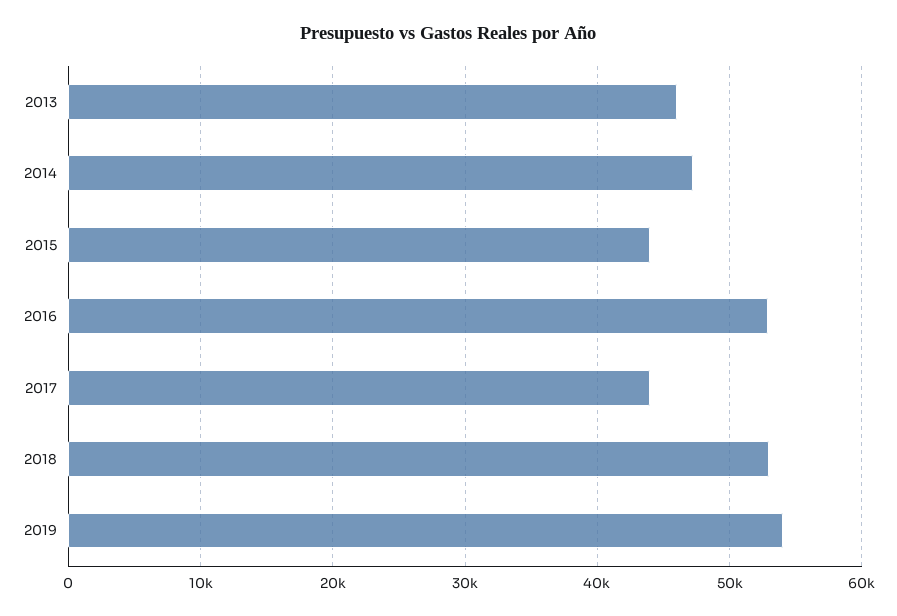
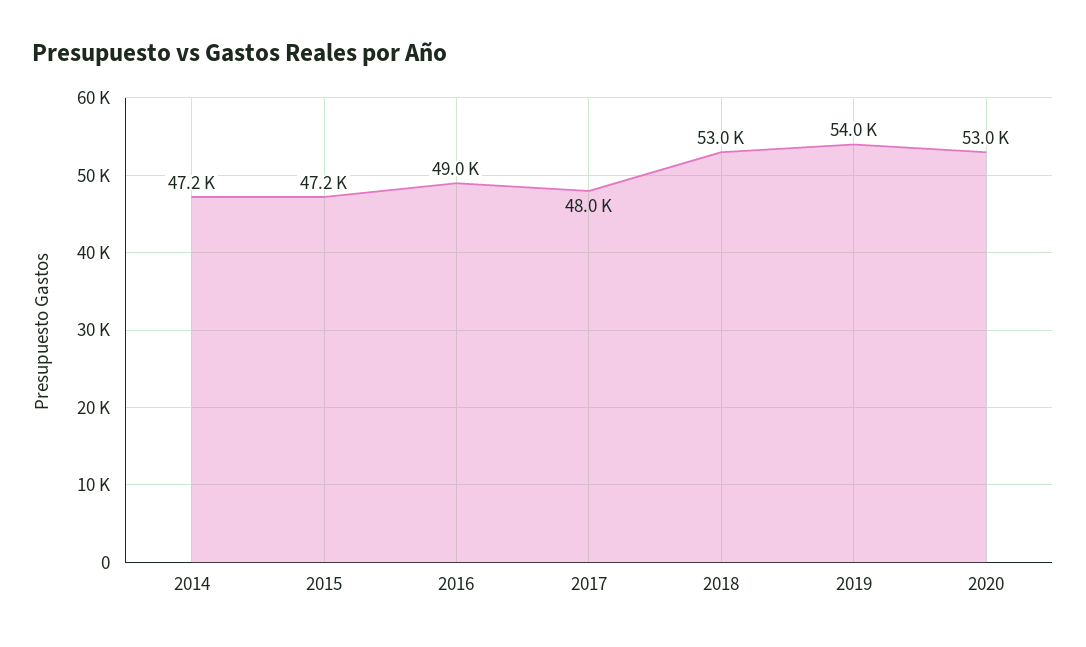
2013: 46000 -> none
2015: 44000 -> 47200
2016: 53000 -> 49000
2017: 44000 -> 48000
2020: none -> 53000

